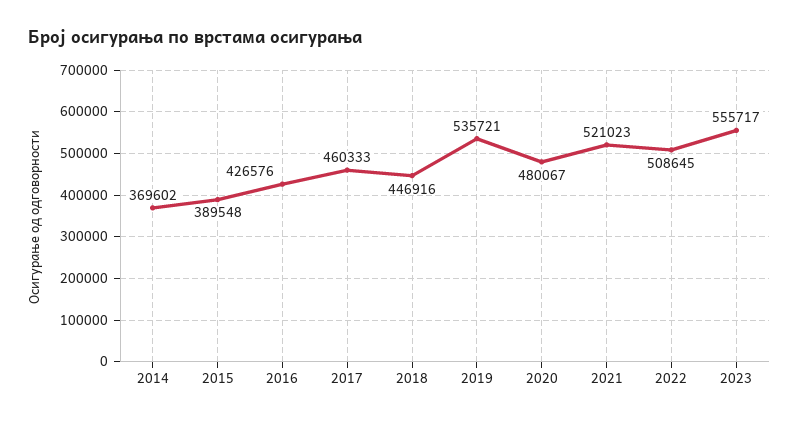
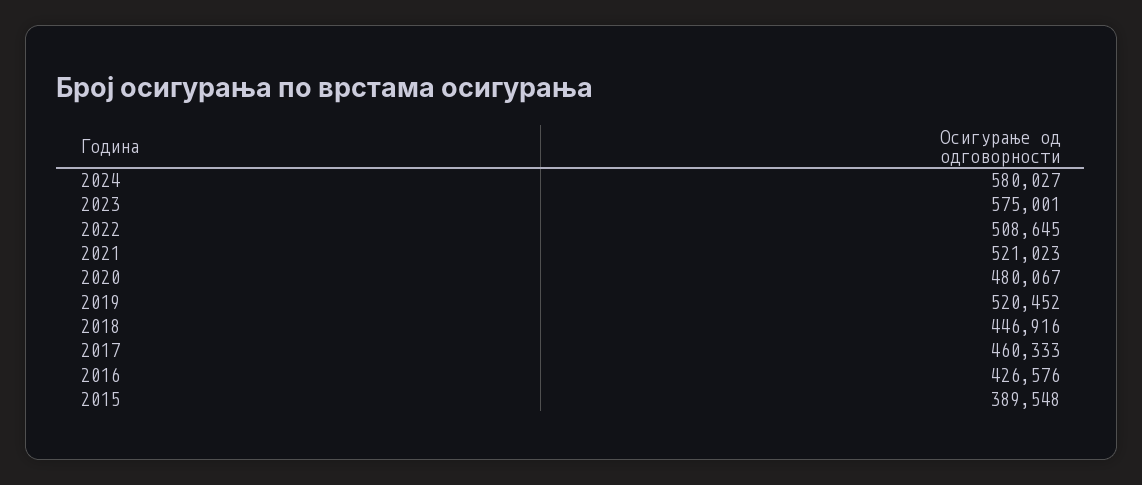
2014: 369602 -> none
2019: 535721 -> 520452
2023: 555717 -> 575001
2024: none -> 580027

